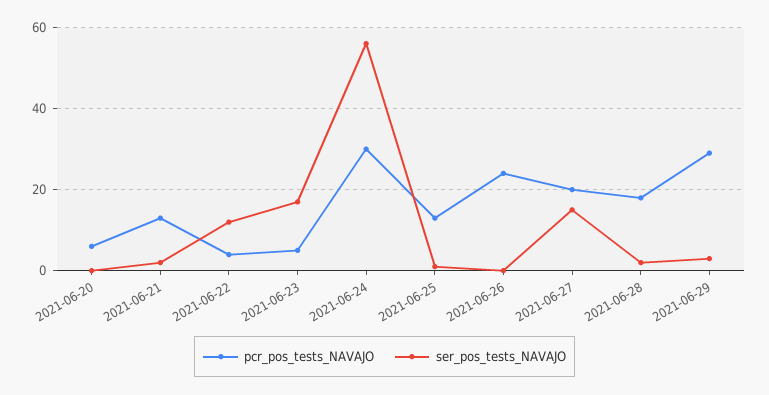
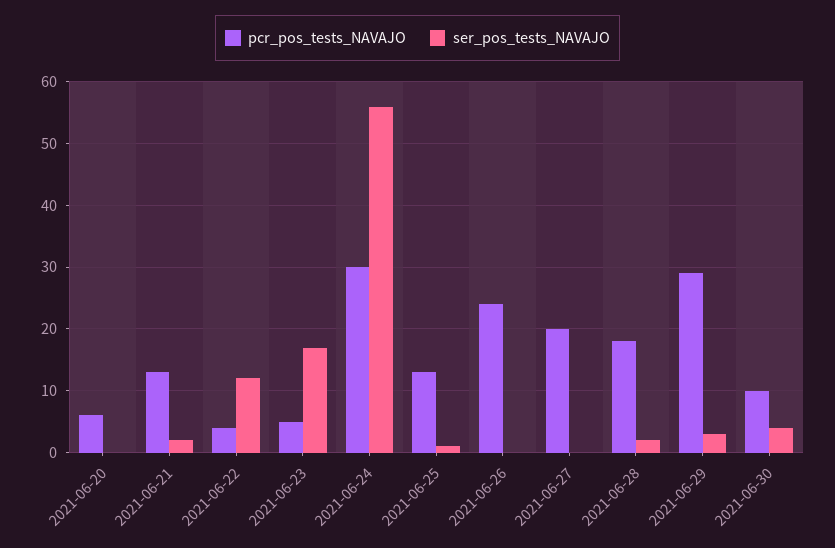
ser_pos_tests_NAVAJO, 2021-06-27: 15 -> 0
pcr_pos_tests_NAVAJO, 2021-06-30: none -> 10
ser_pos_tests_NAVAJO, 2021-06-30: none -> 4

